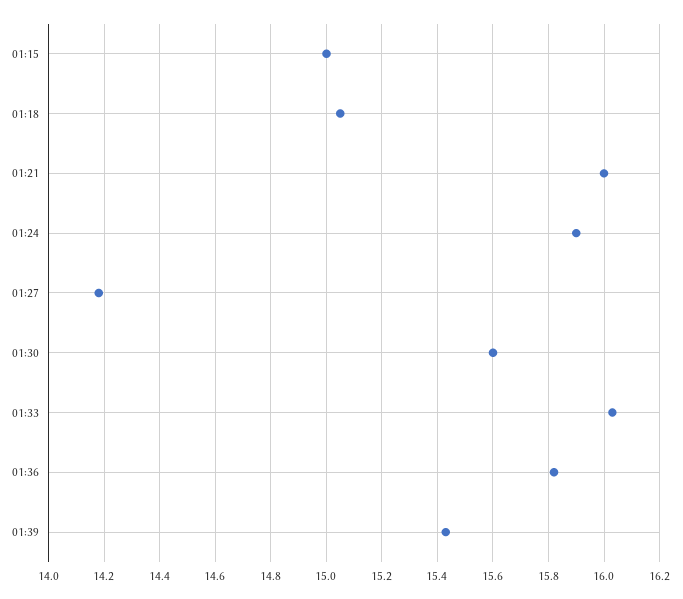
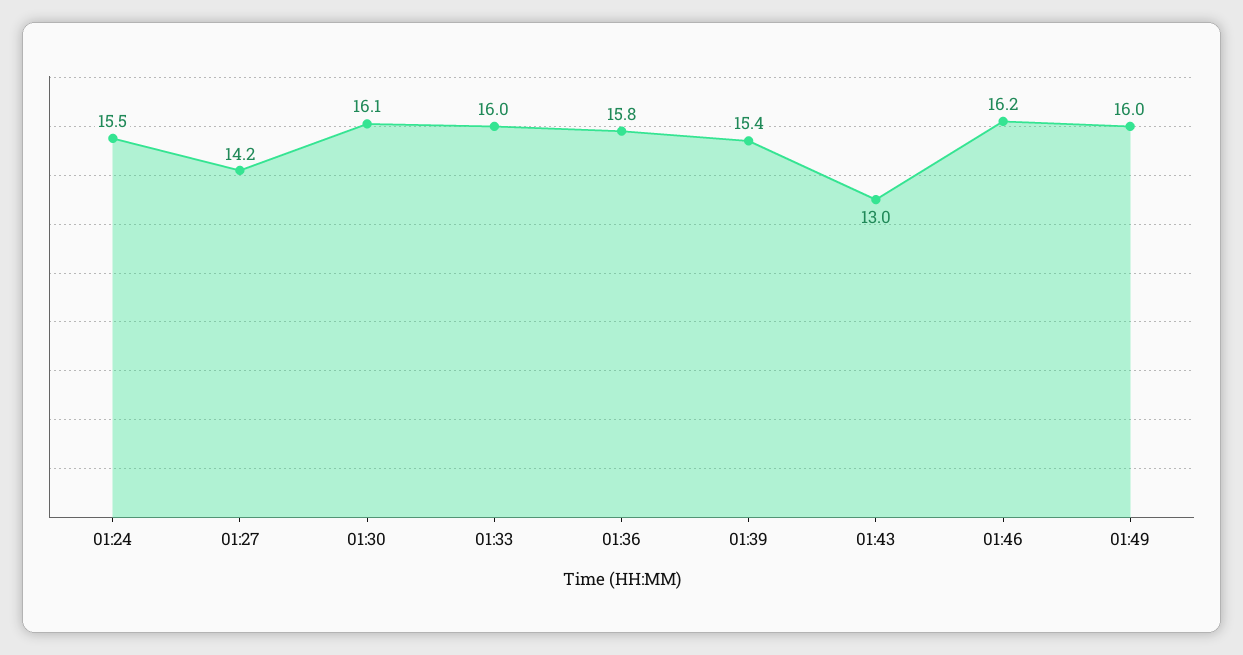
01:15: 15 -> none
01:18: 15.05 -> none
01:21: 16 -> none
01:24: 15.9 -> 15.5
01:30: 15.6 -> 16.1
01:43: none -> 13
01:46: none -> 16.2
01:49: none -> 16

